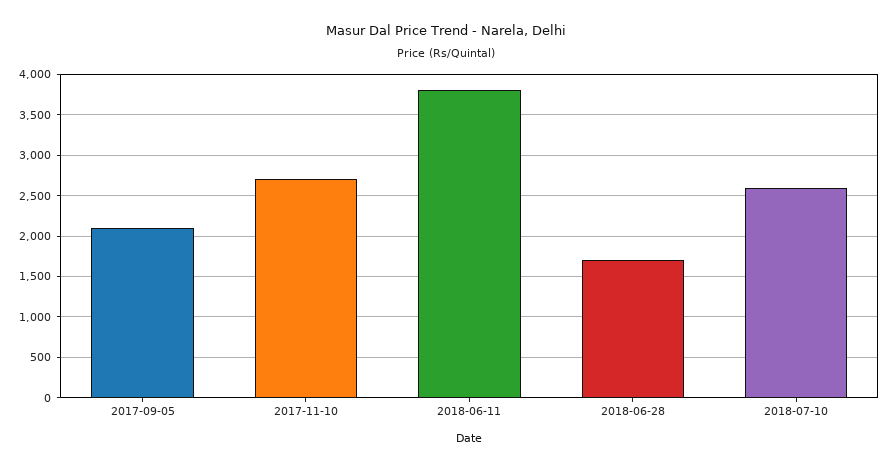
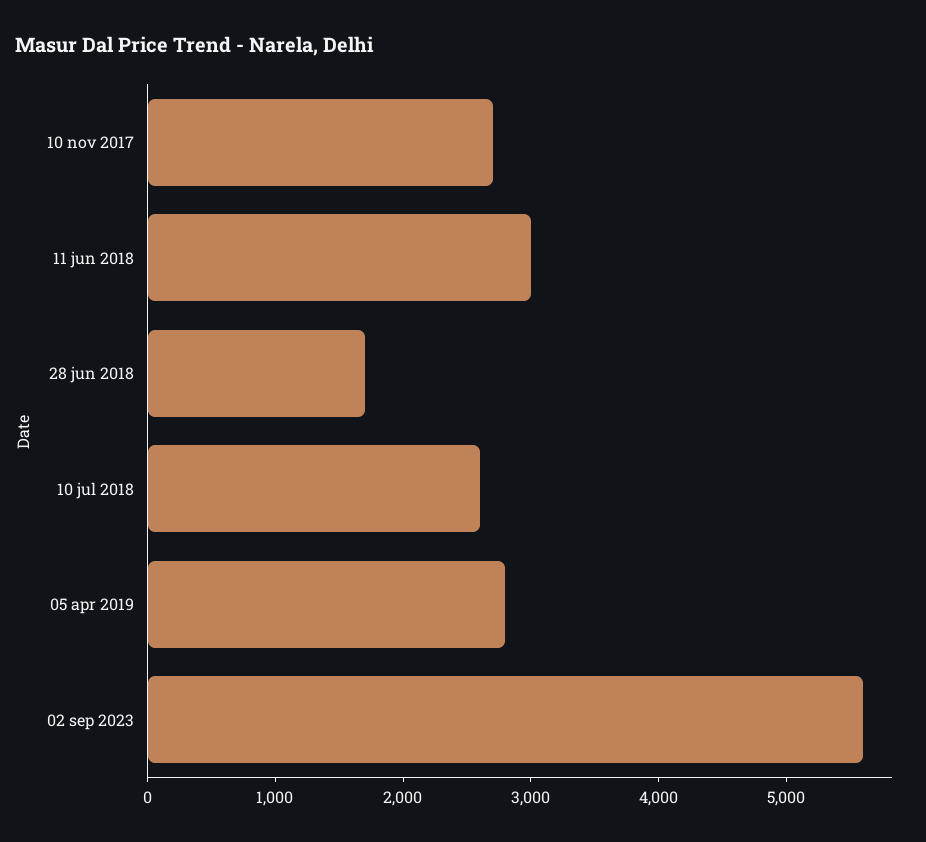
2017-09-05: 2100 -> none
2018-06-11: 3800 -> 3000
05 apr 2019: none -> 2800
02 sep 2023: none -> 5600

